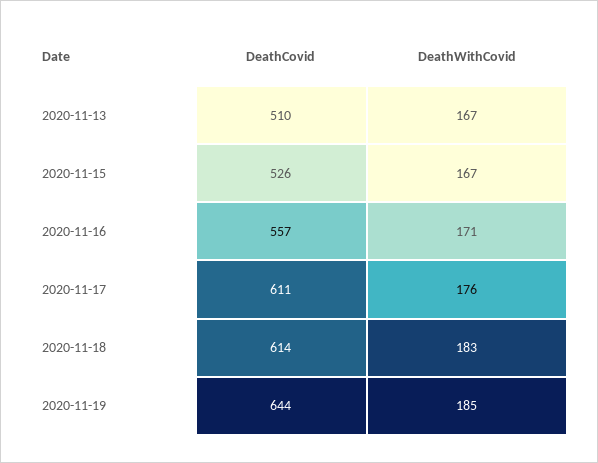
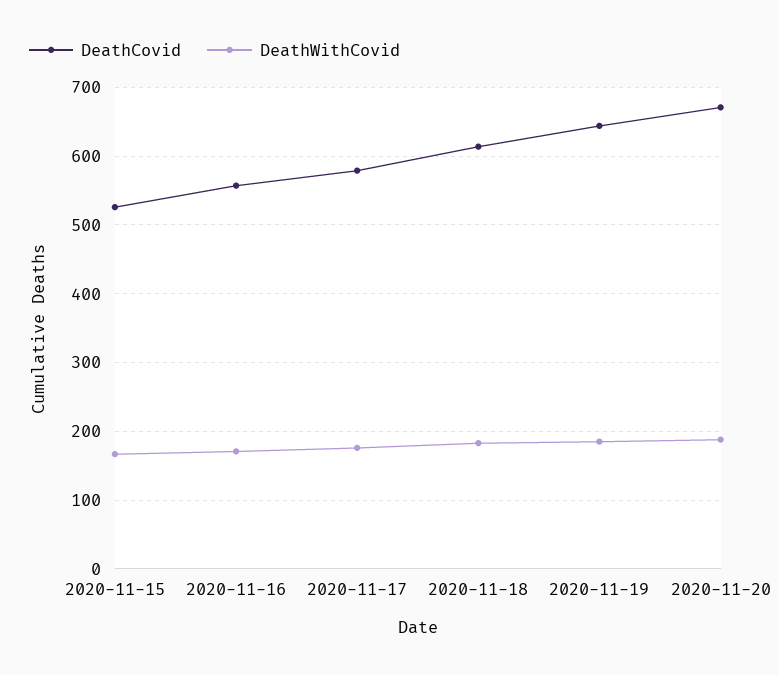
DeathCovid, 2020-11-13: 510 -> none
DeathWithCovid, 2020-11-13: 167 -> none
DeathCovid, 2020-11-17: 611 -> 580
DeathCovid, 2020-11-20: none -> 670
DeathWithCovid, 2020-11-20: none -> 190

